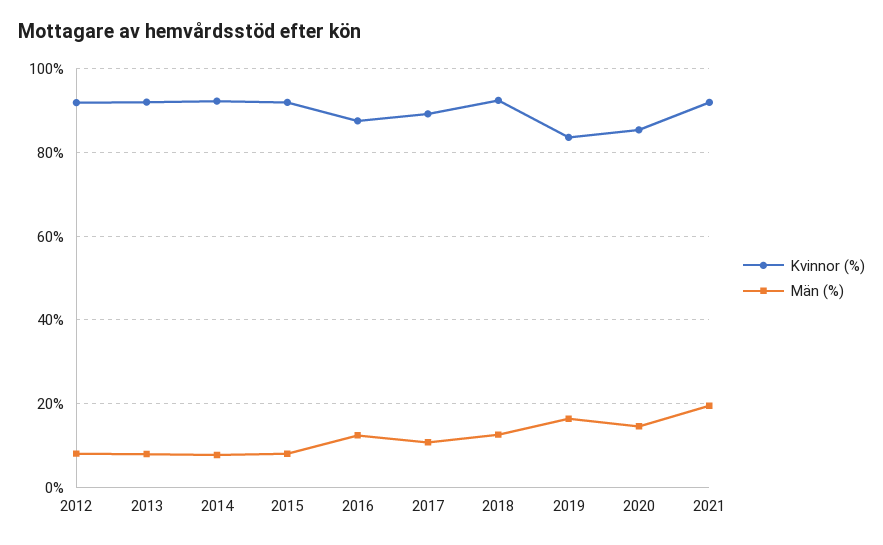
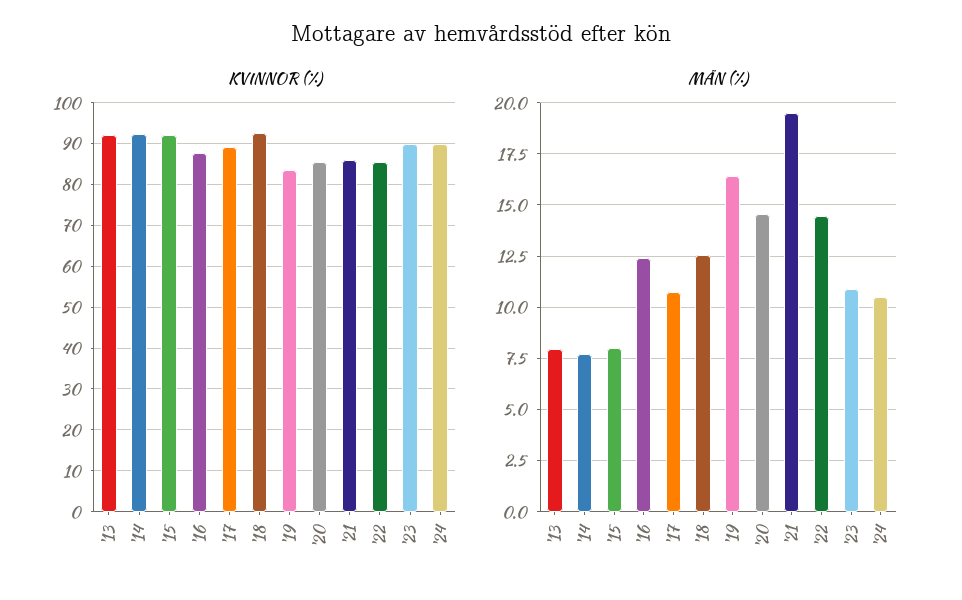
Kvinnor (%), 2012: 92 -> none
Män (%), 2012: 8 -> none
Kvinnor (%), 2021: 92 -> 86
Kvinnor (%), '22: none -> 86
Kvinnor (%), '23: none -> 90
Kvinnor (%), '24: none -> 90
Män (%), '22: none -> 14.5
Män (%), '23: none -> 11
Män (%), '24: none -> 10.5

